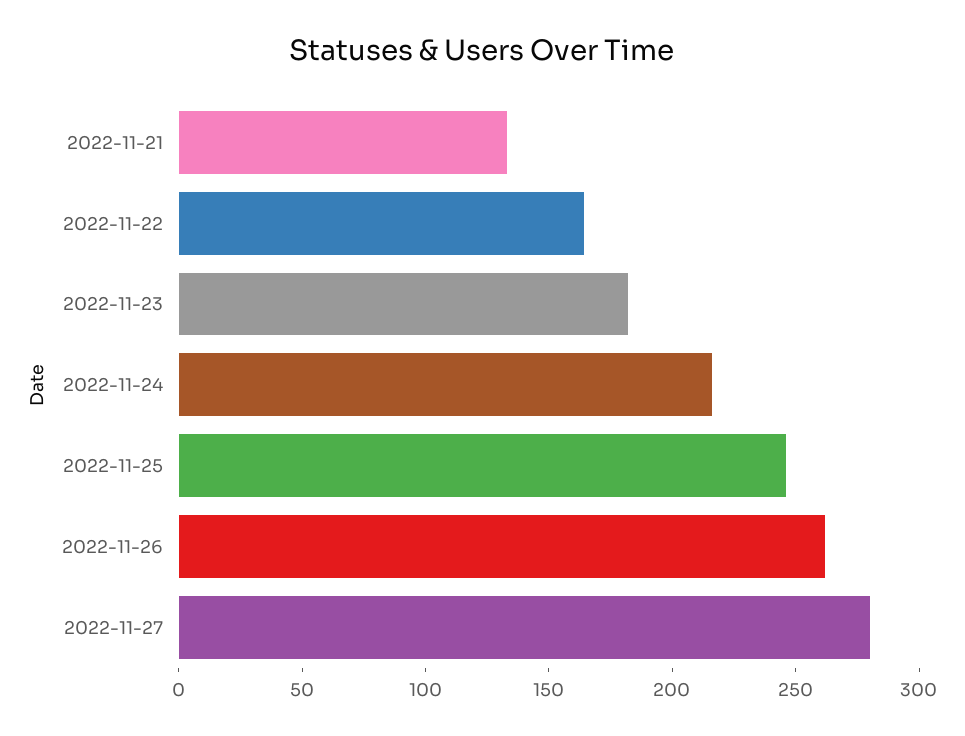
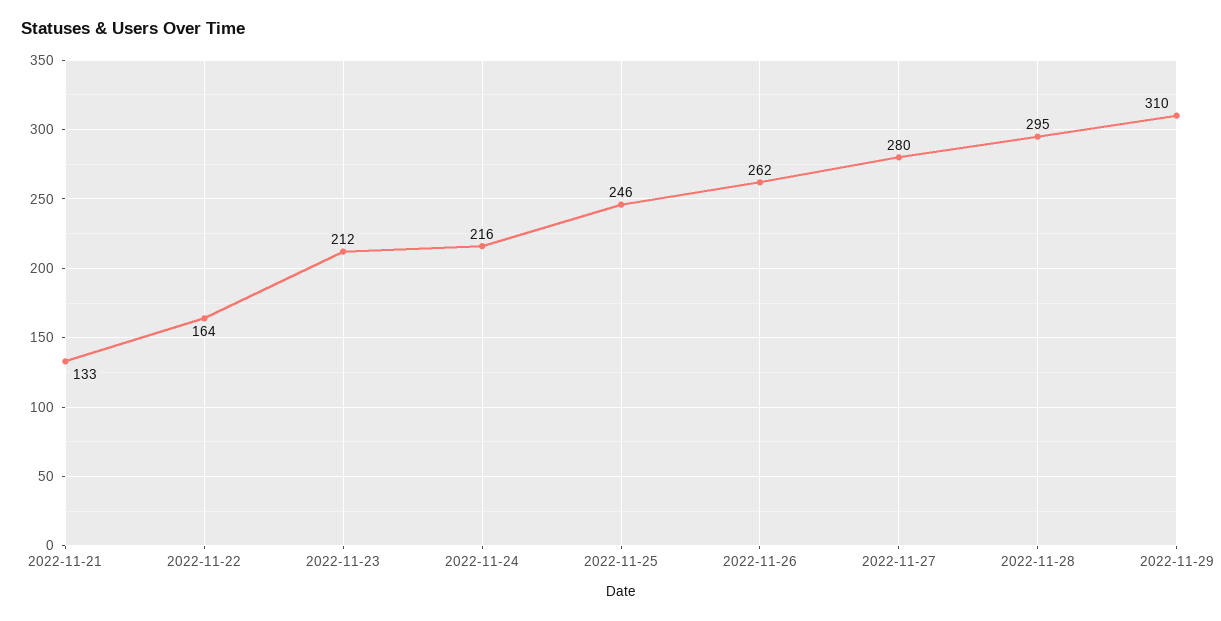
2022-11-23: 180 -> 212
2022-11-28: none -> 295
2022-11-29: none -> 310

